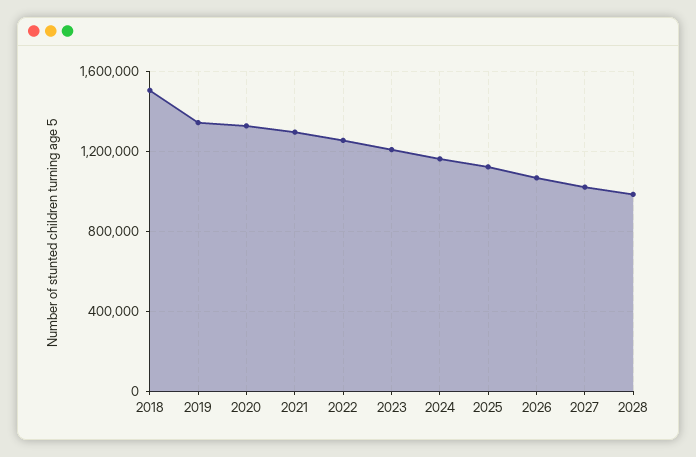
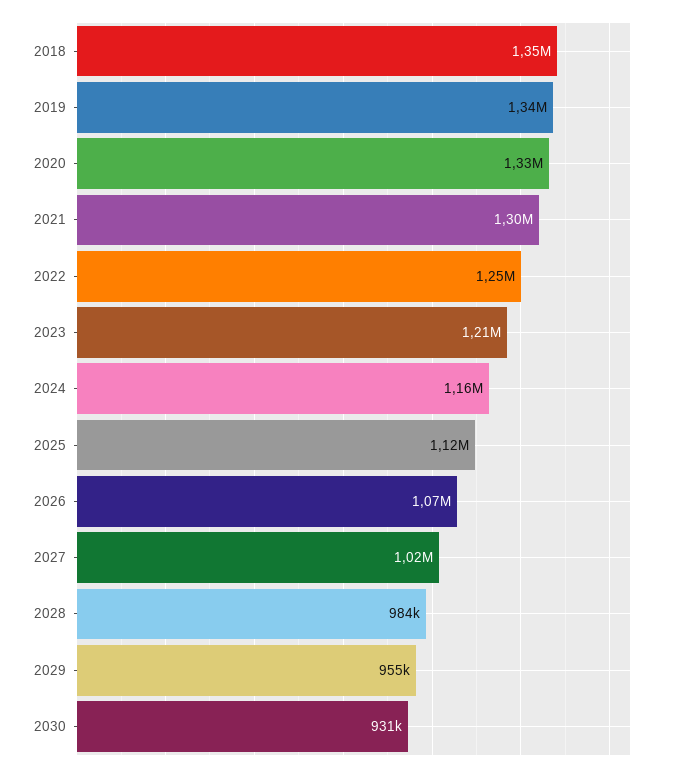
2018: 1500000 -> 1350000
2029: none -> 955000
2030: none -> 931000

